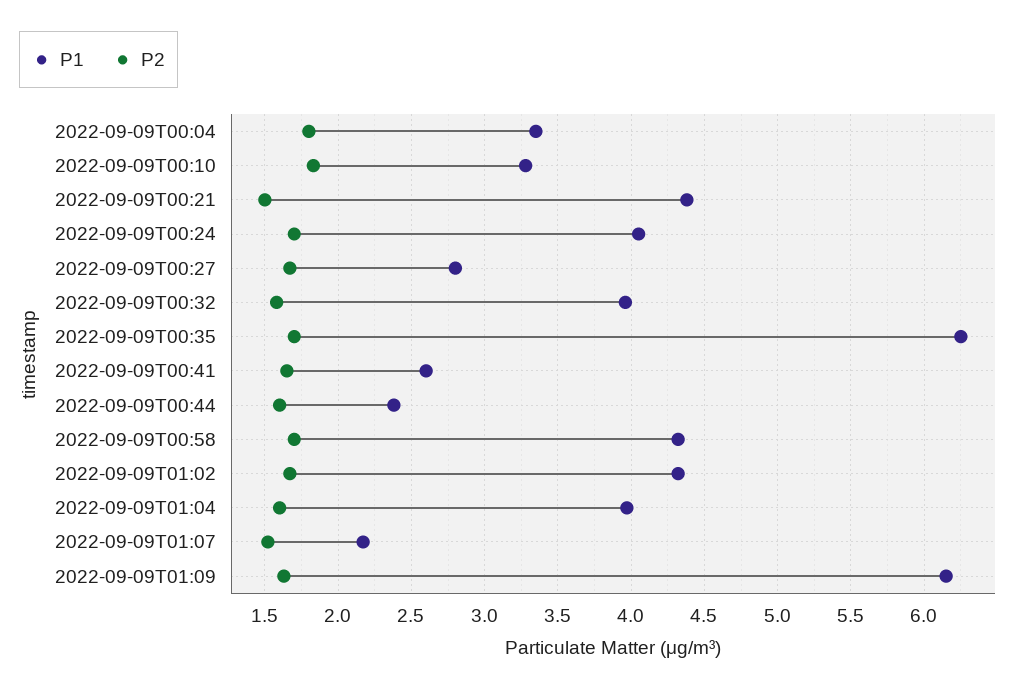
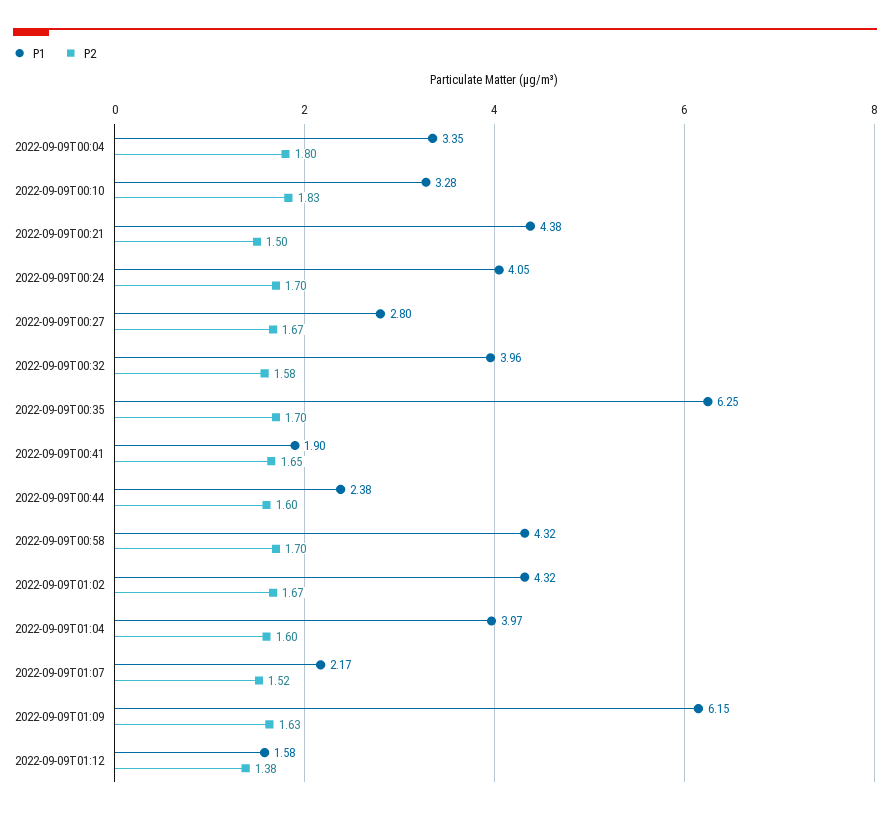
P1, 2022-09-09T00:41: 2.6 -> 1.9
P1, 2022-09-09T01:12: none -> 1.58
P2, 2022-09-09T01:12: none -> 1.38

